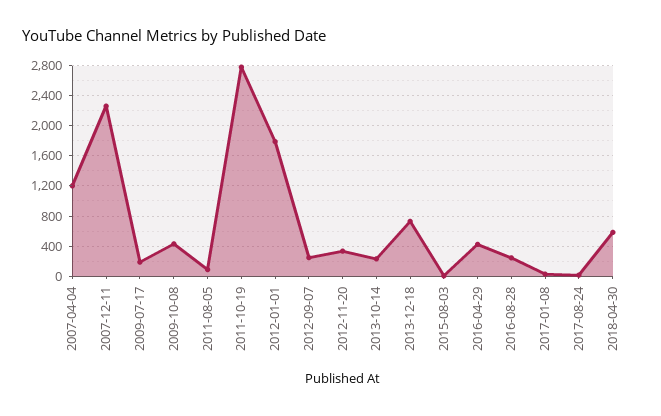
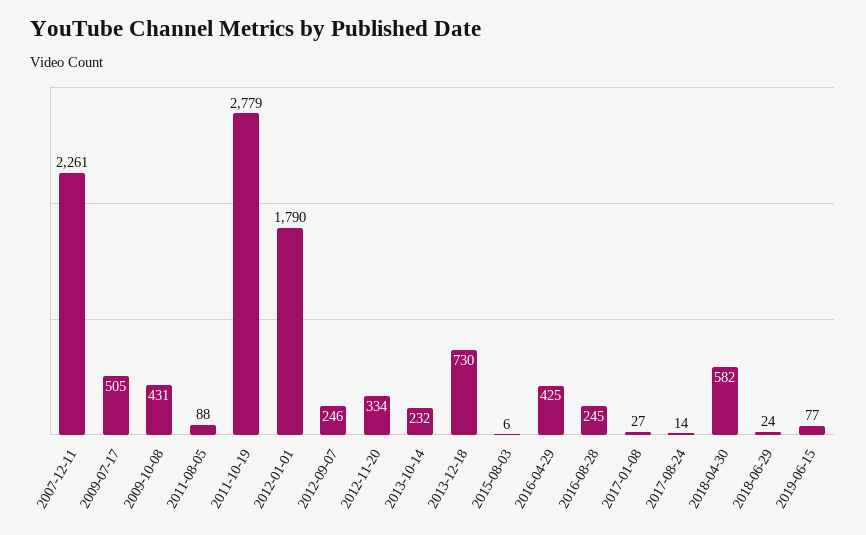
2007-04-04: 1200 -> none
2009-07-17: 200 -> 505
2018-06-29: none -> 24
2019-06-15: none -> 77

